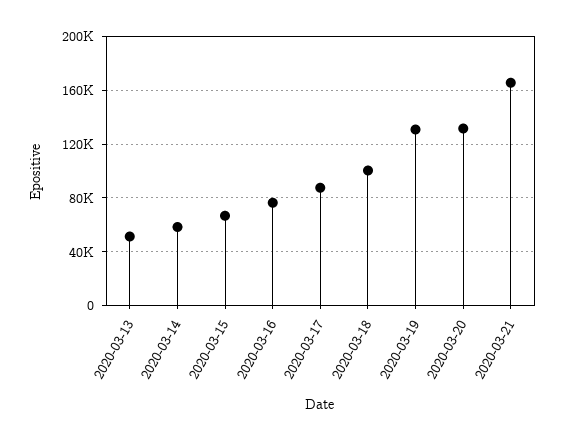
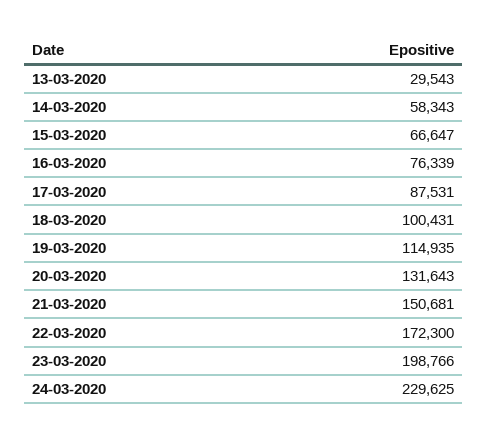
2020-03-13: 50000 -> 29543
2020-03-19: 130000 -> 114935
2020-03-21: 165000 -> 150681
22-03-2020: none -> 172300
23-03-2020: none -> 198766
24-03-2020: none -> 229625

